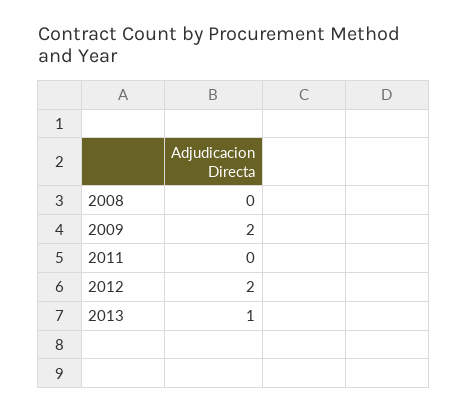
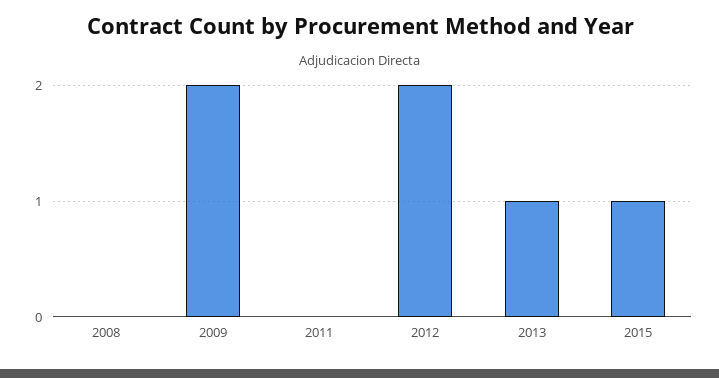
2015: none -> 1

